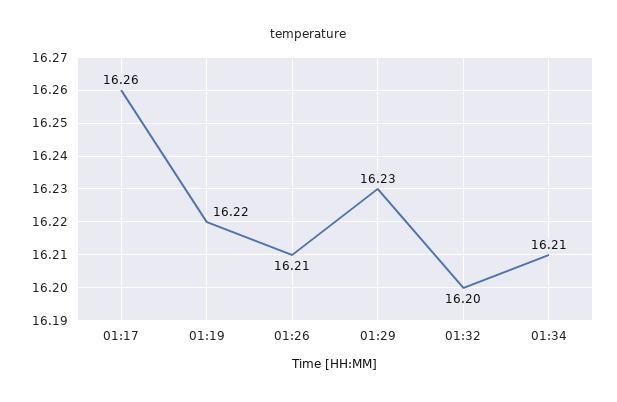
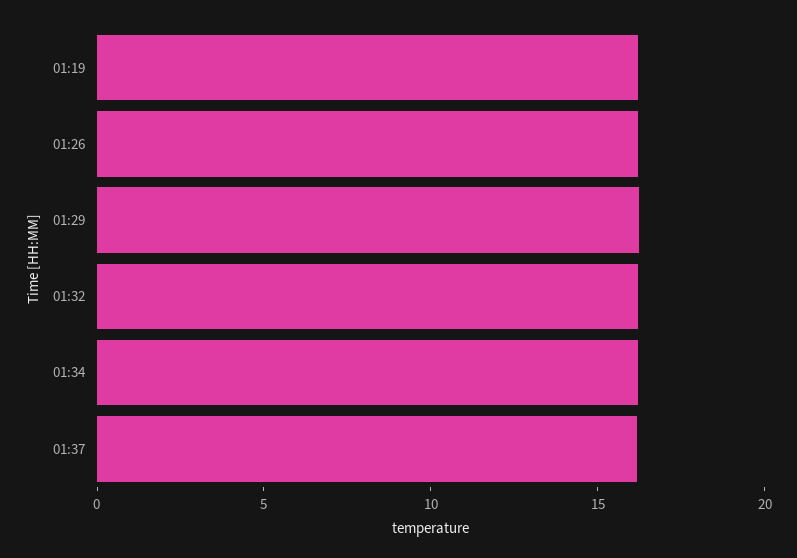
01:17: 16.26 -> none
01:37: none -> 16

